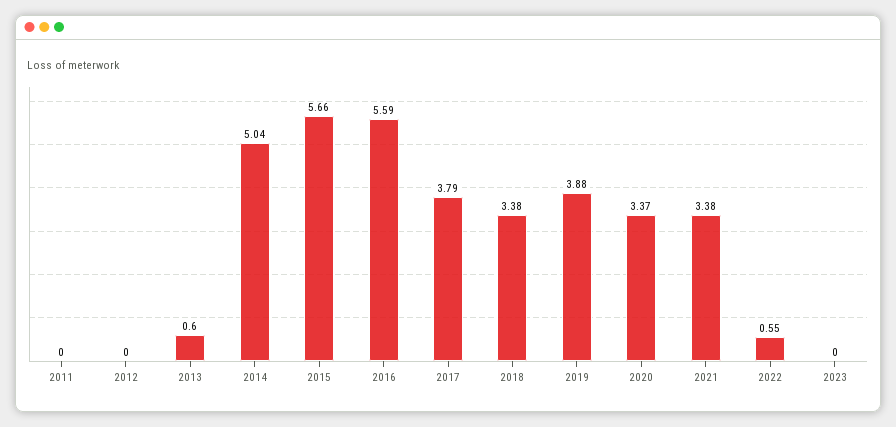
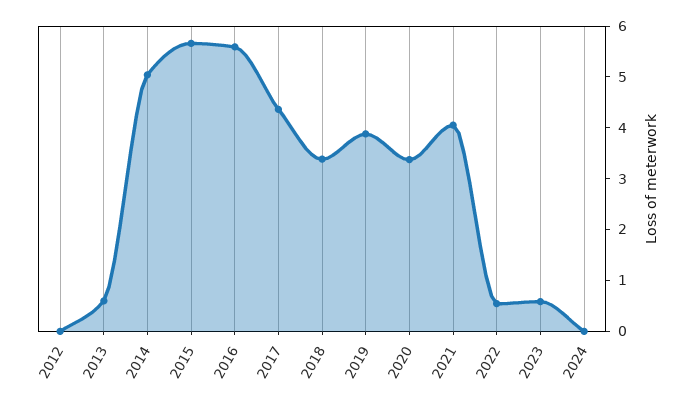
2011: 0 -> none
2017: 3.79 -> 4.4
2021: 3.38 -> 4
2023: 0 -> 0.6
2024: none -> 0

